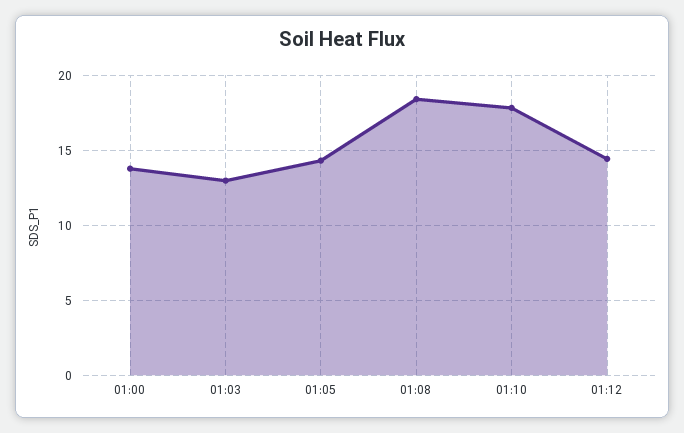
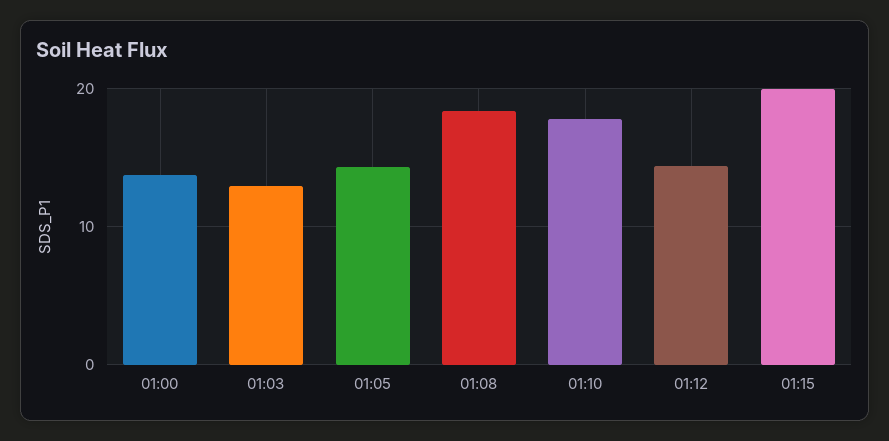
01:15: none -> 20

